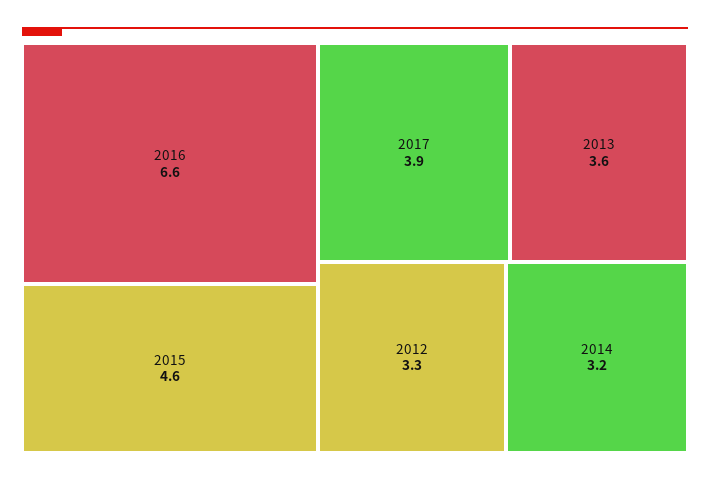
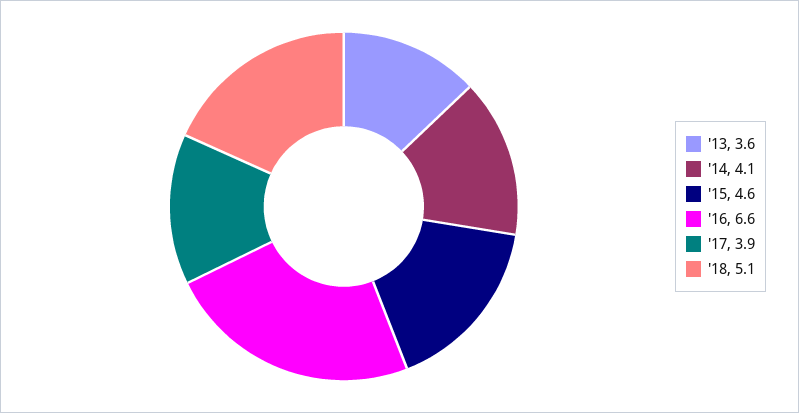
2012: 3.3 -> none
2014: 3.2 -> 4.1
'18: none -> 5.1

